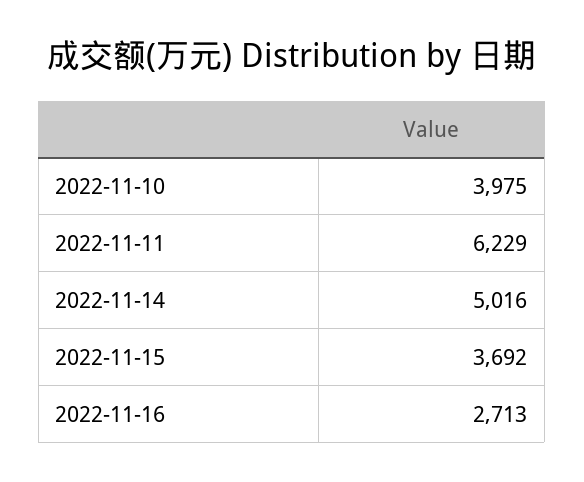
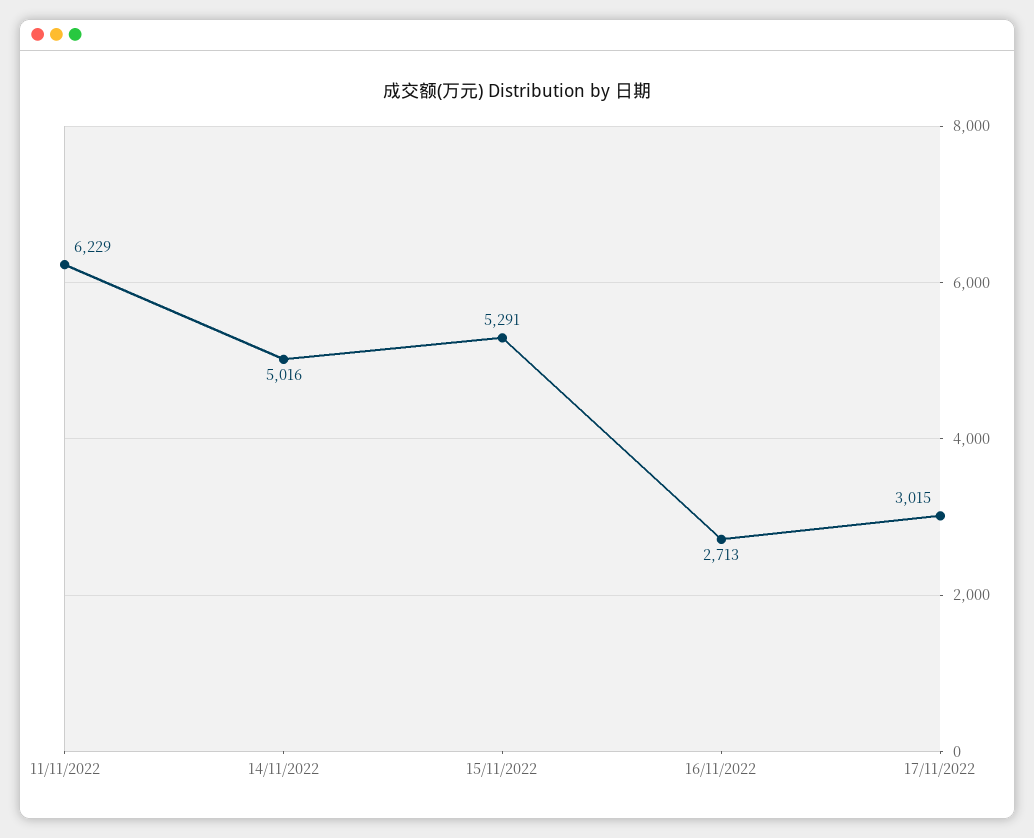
2022-11-10: 3975 -> none
2022-11-15: 3692 -> 5291
17/11/2022: none -> 3015

